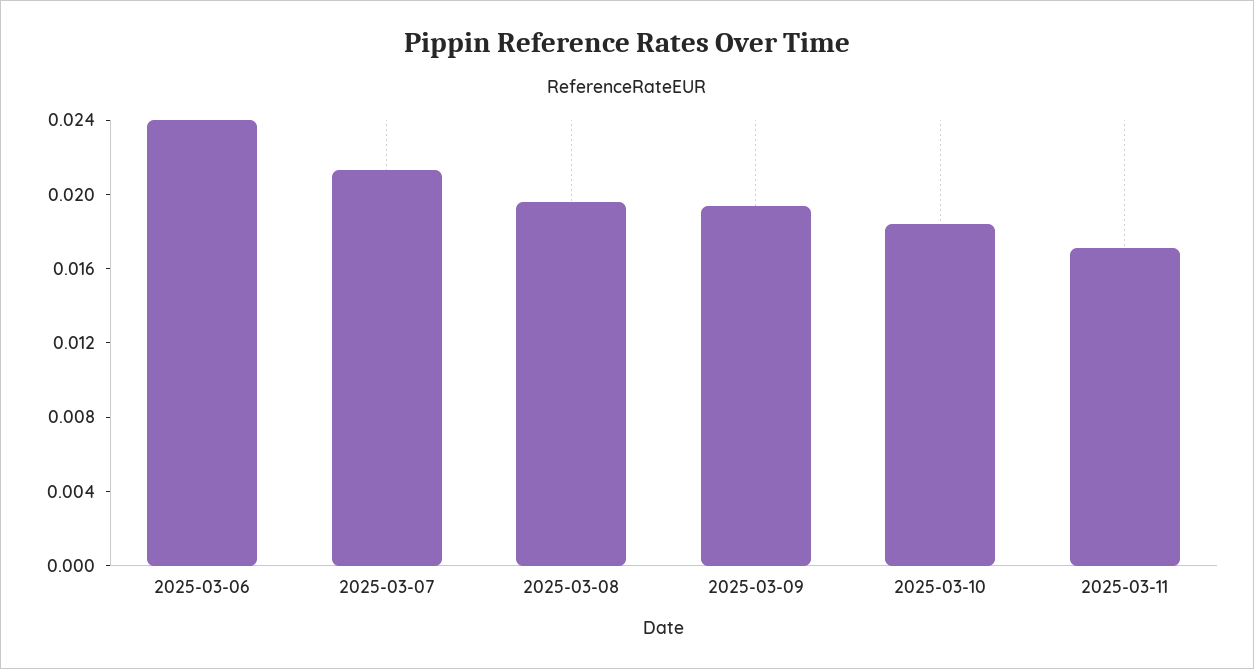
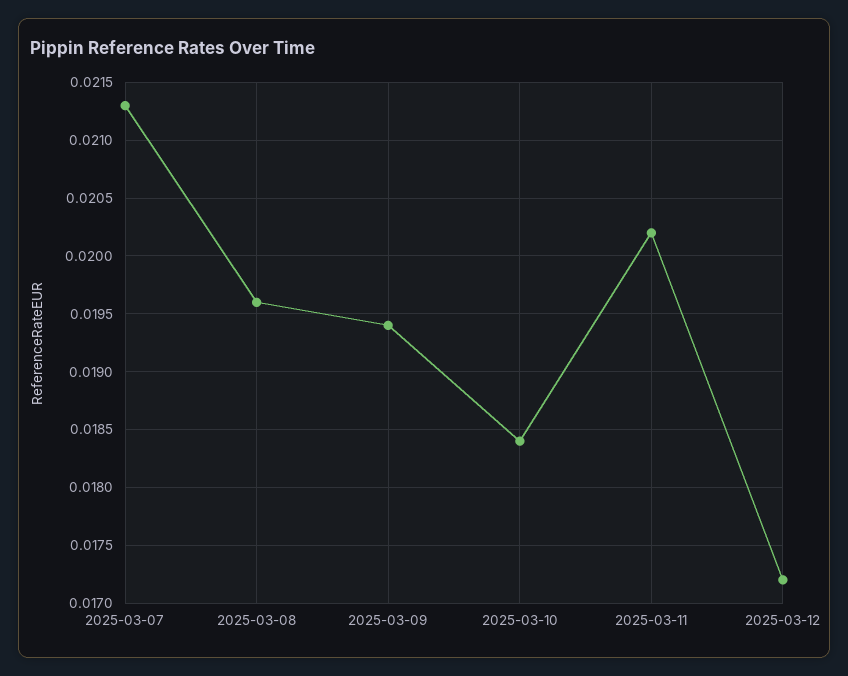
2025-03-06: 0.024 -> none
2025-03-11: 0.017 -> 0.0202
2025-03-12: none -> 0.0172

